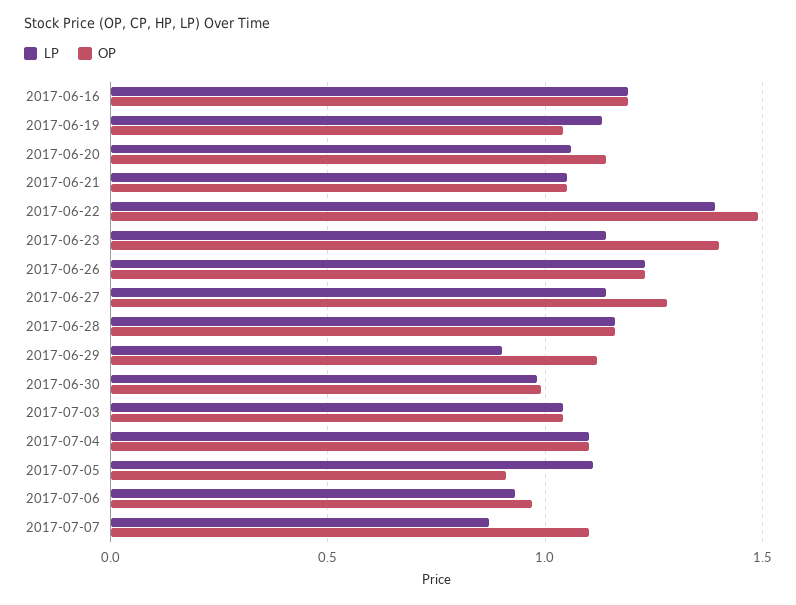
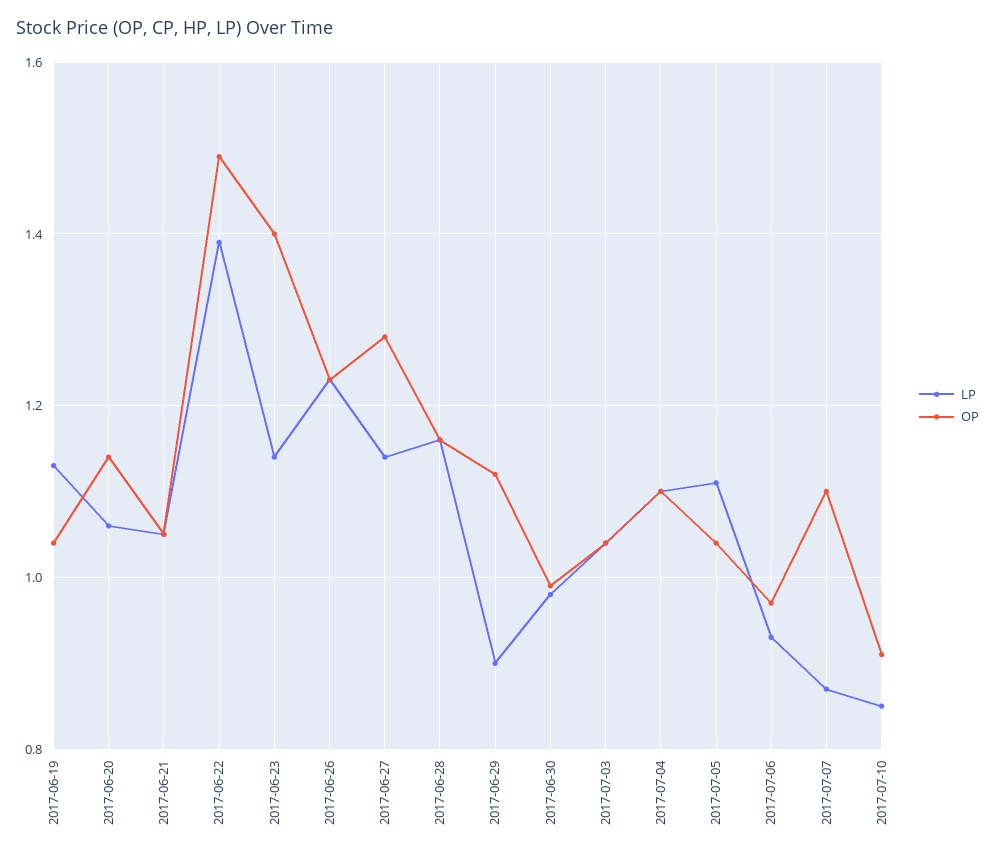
LP, 2017-06-16: 1.2 -> none
OP, 2017-06-16: 1.2 -> none
OP, 2017-07-05: 0.9 -> 1.05
LP, 2017-07-10: none -> 0.85
OP, 2017-07-10: none -> 0.9

